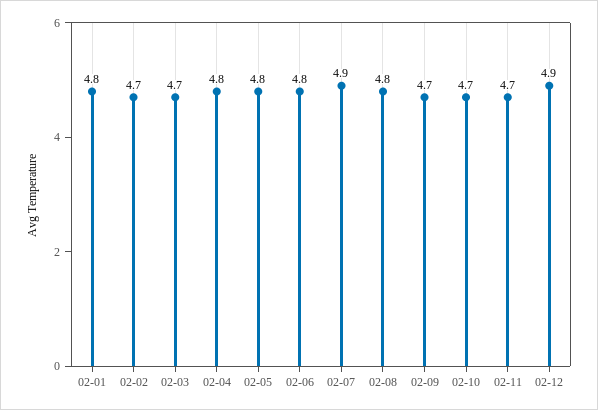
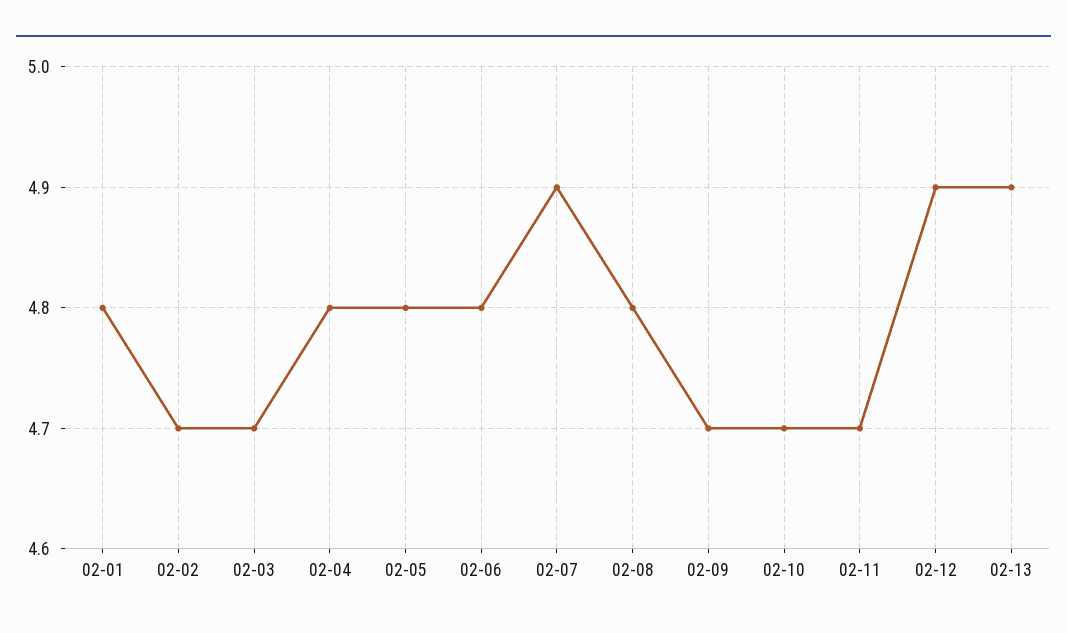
02-13: none -> 4.9

